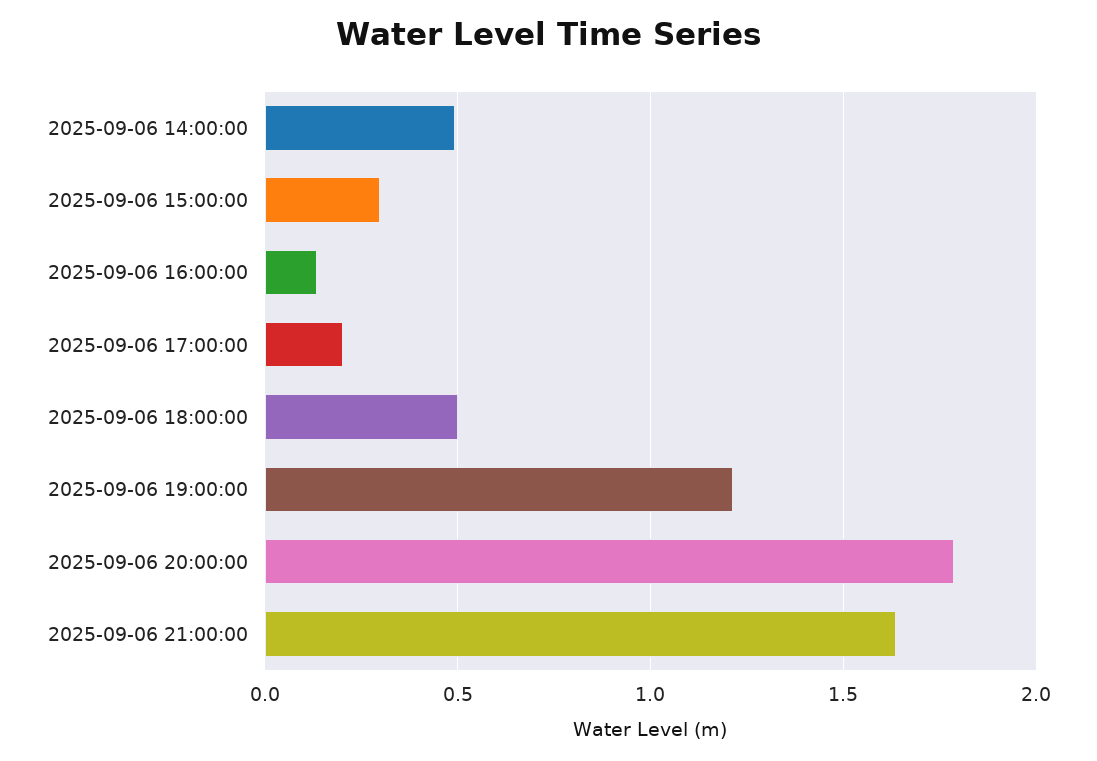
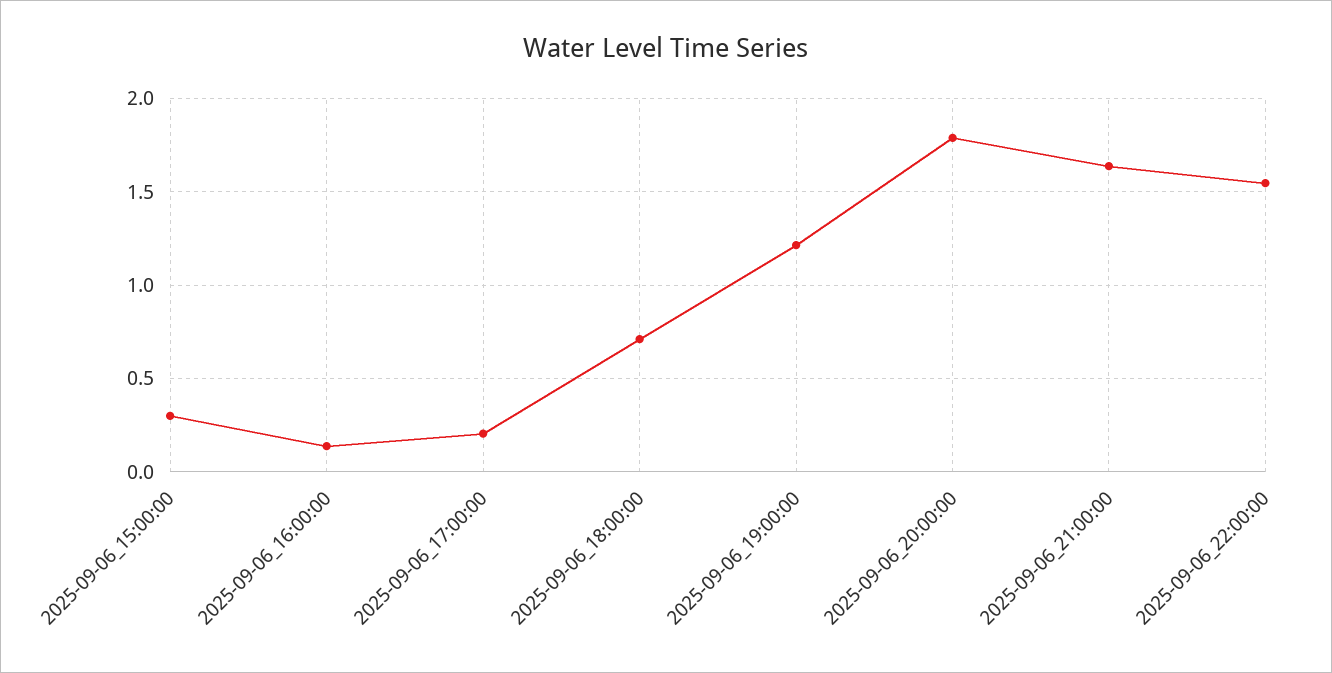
2025-09-06 14:00:00: 0.5 -> none
2025-09-06 18:00:00: 0.5 -> 0.7
2025-09-06_22:00:00: none -> 1.55

